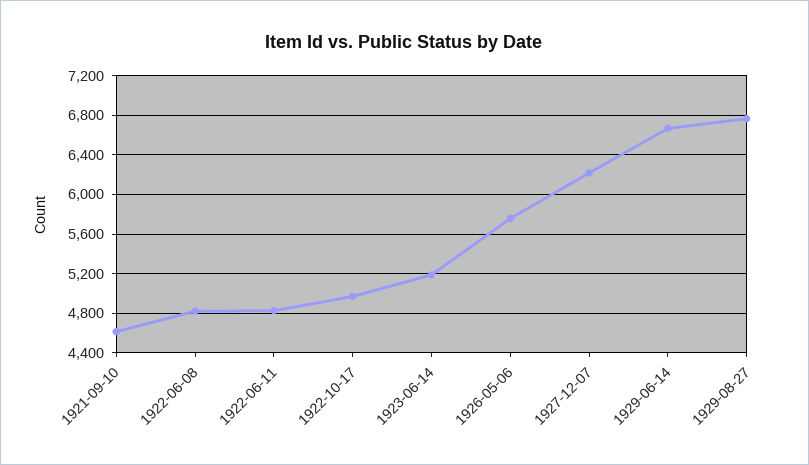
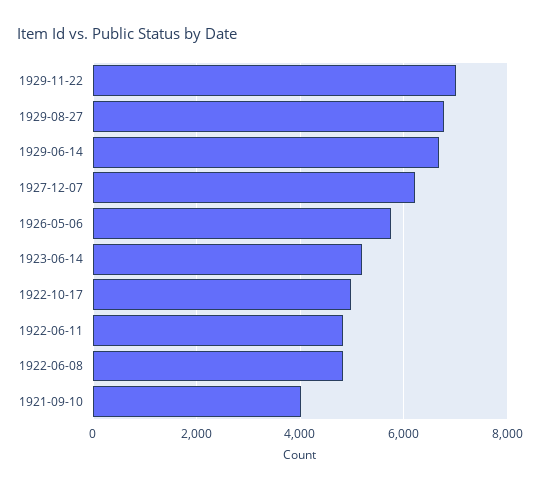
1921-09-10: 4600 -> 4000
1929-11-22: none -> 7000

